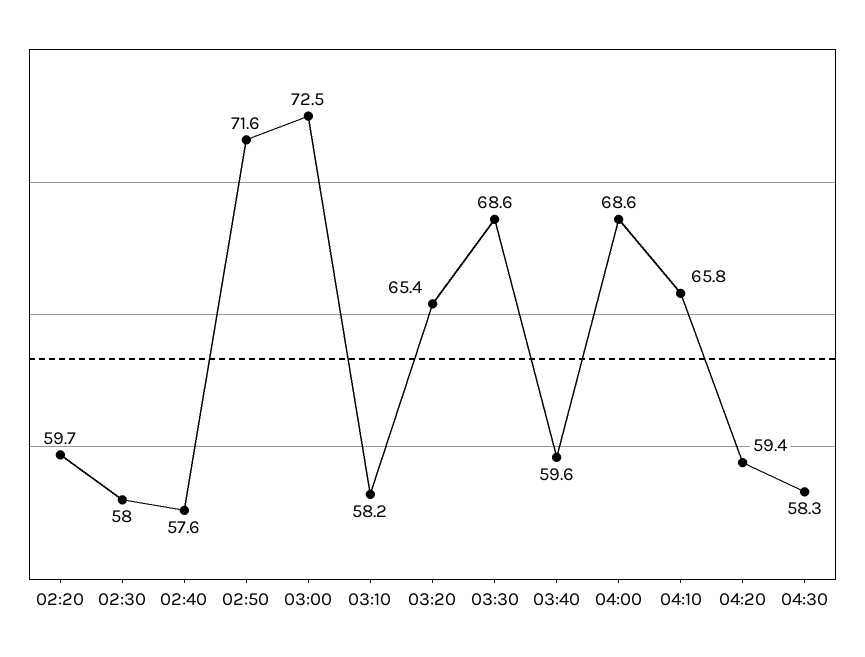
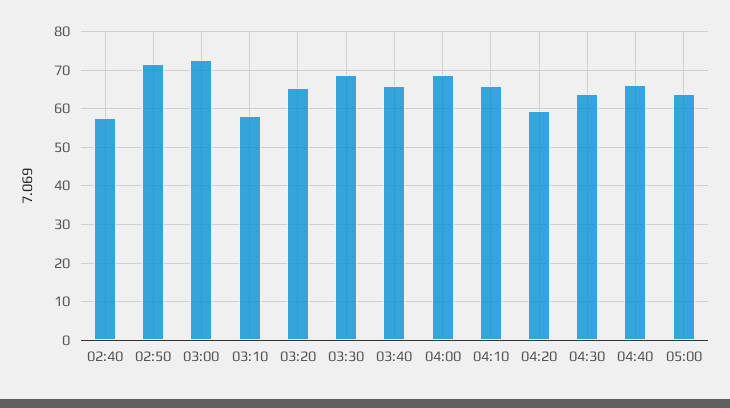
02:20: 59.7 -> none
02:30: 58 -> none
03:40: 59.6 -> 66
04:30: 58.3 -> 64
04:40: none -> 66
05:00: none -> 64

